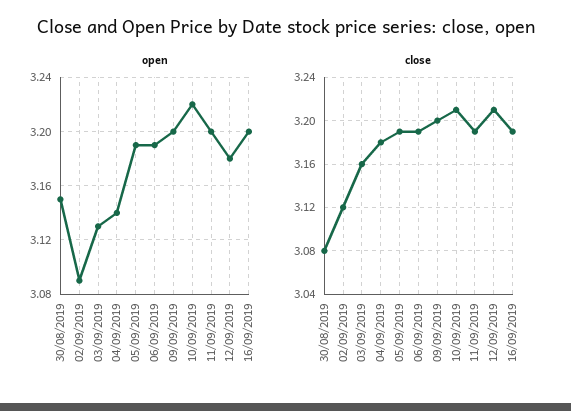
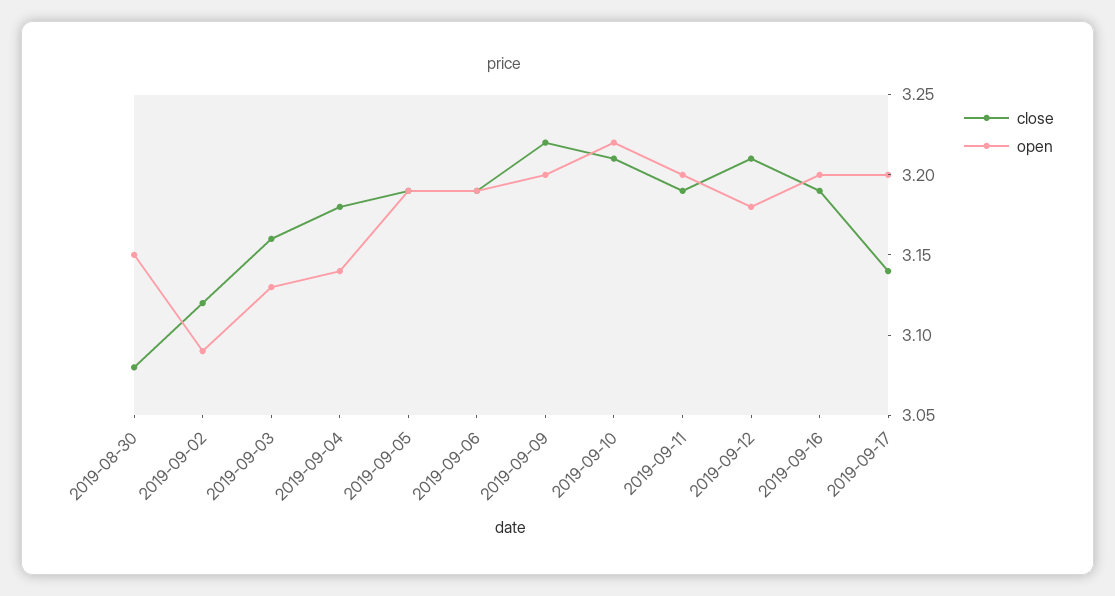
close, 09/09/2019: 3.2 -> 3.22
close, 2019-09-17: none -> 3.14
open, 2019-09-17: none -> 3.2

